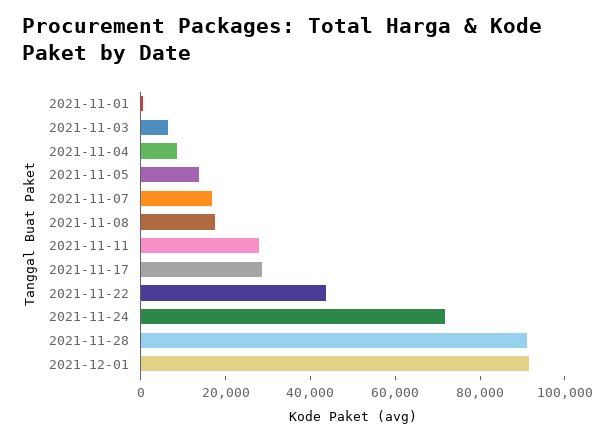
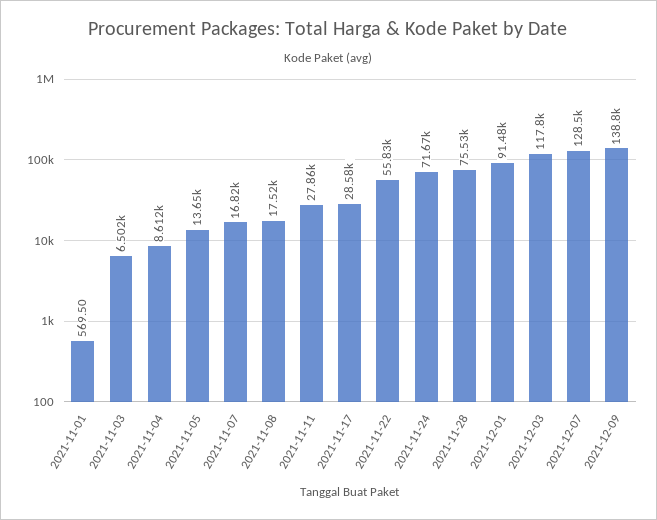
2021-11-22: 45000 -> 55830
2021-11-28: 90000 -> 75530
2021-12-03: none -> 117800
2021-12-07: none -> 128500
2021-12-09: none -> 138800

